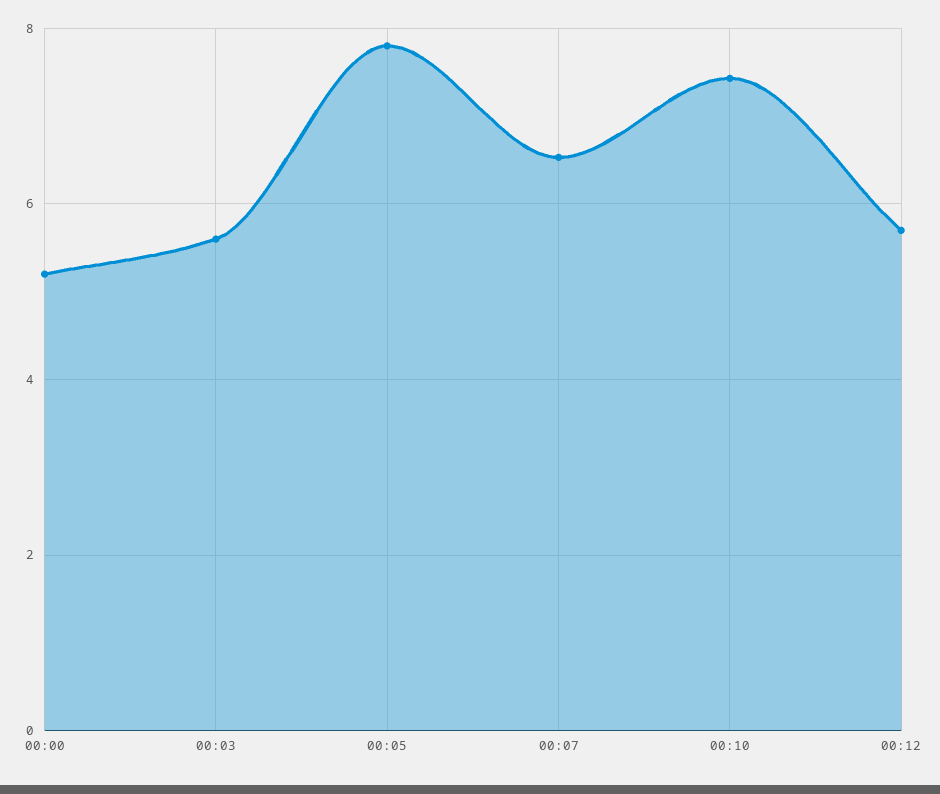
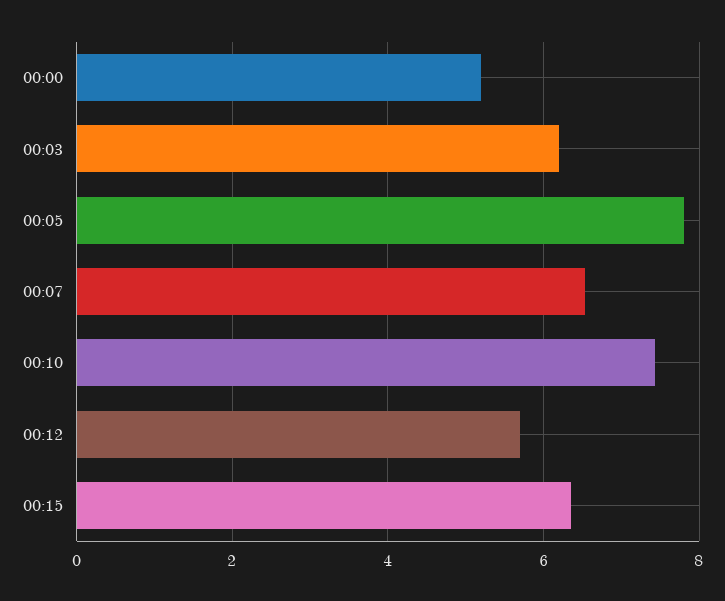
00:03: 5.6 -> 6.2
00:15: none -> 6.4

